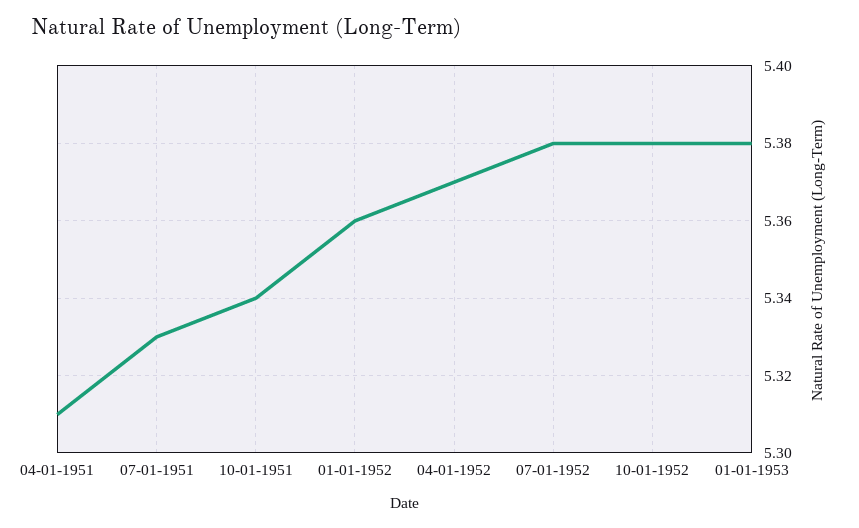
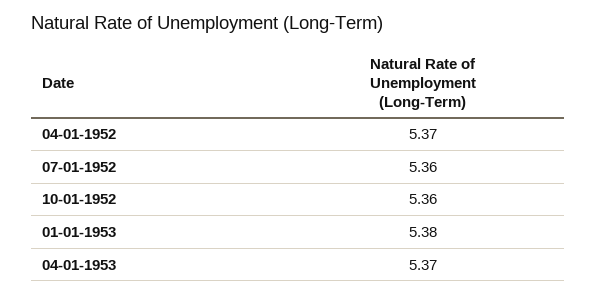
04-01-1951: 5.31 -> none
07-01-1951: 5.33 -> none
10-01-1951: 5.34 -> none
01-01-1952: 5.36 -> none
07-01-1952: 5.38 -> 5.36
10-01-1952: 5.38 -> 5.36
04-01-1953: none -> 5.37

